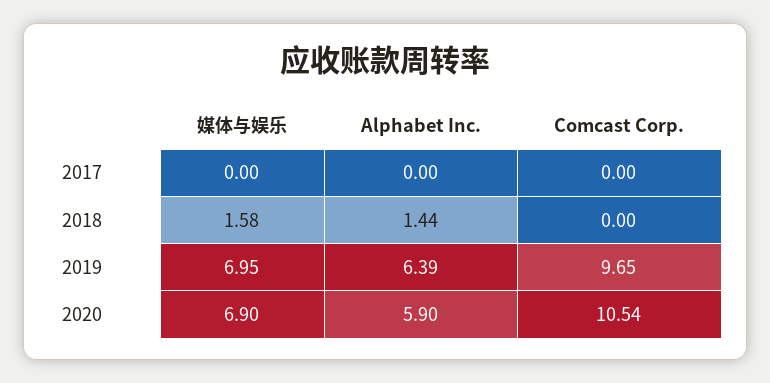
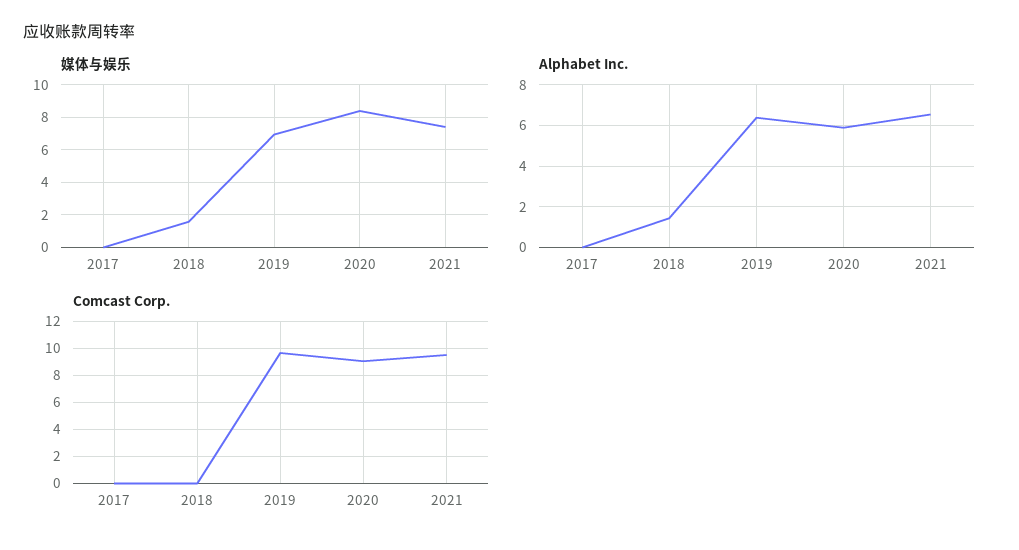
媒体与娱乐, 2020: 6.9 -> 8.5
Comcast Corp., 2020: 10.54 -> 9
媒体与娱乐, 2021: none -> 7.5
Alphabet Inc., 2021: none -> 6.5
Comcast Corp., 2021: none -> 9.5

